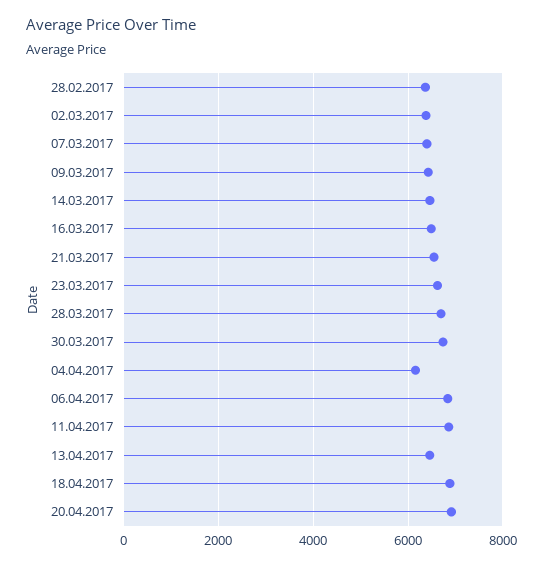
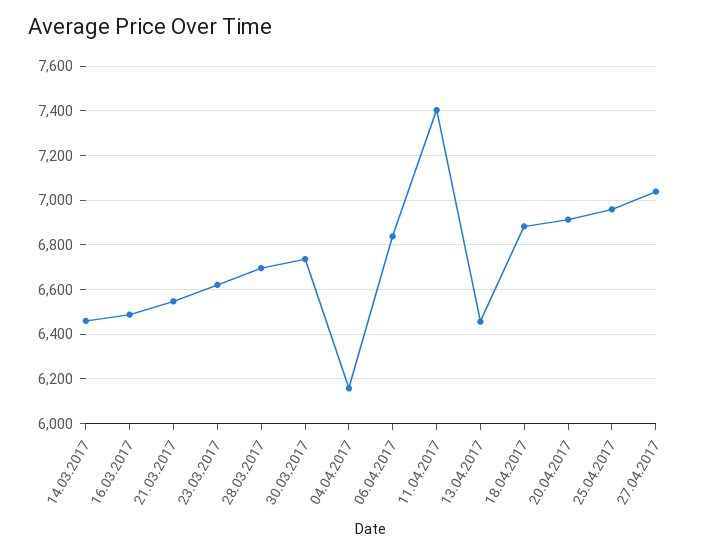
28.02.2017: 6400 -> none
02.03.2017: 6400 -> none
07.03.2017: 6400 -> none
09.03.2017: 6400 -> none
11.04.2017: 6800 -> 7400
25.04.2017: none -> 6950
27.04.2017: none -> 7050

